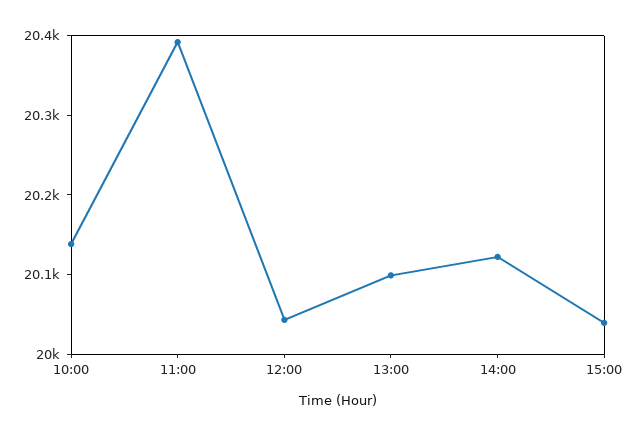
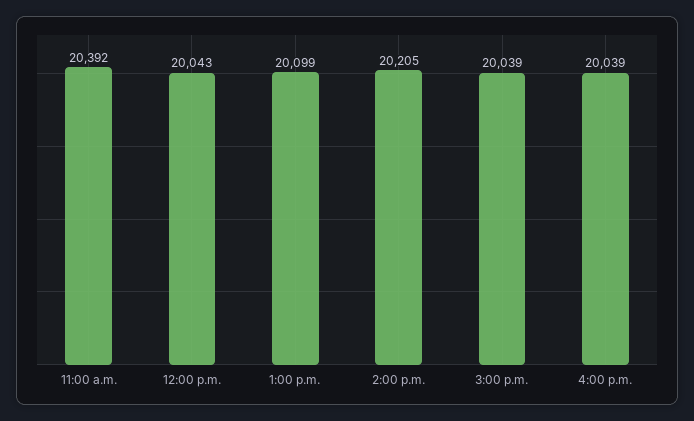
10:00: 20140 -> none
14:00: 20120 -> 20205
4:00 p.m.: none -> 20039

